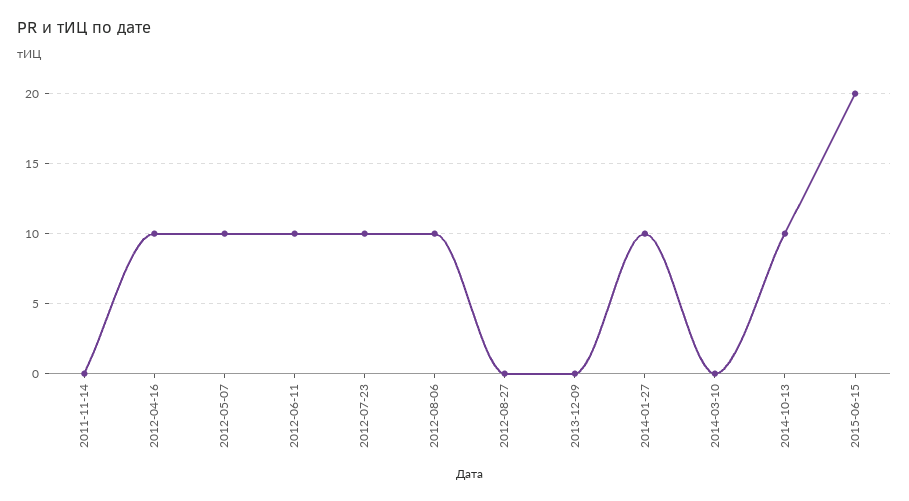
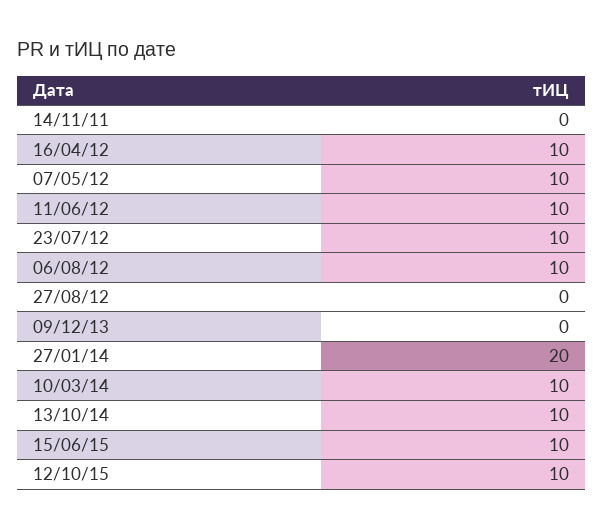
2014-01-27: 10 -> 20
2014-03-10: 0 -> 10
2015-06-15: 20 -> 10
12/10/15: none -> 10

